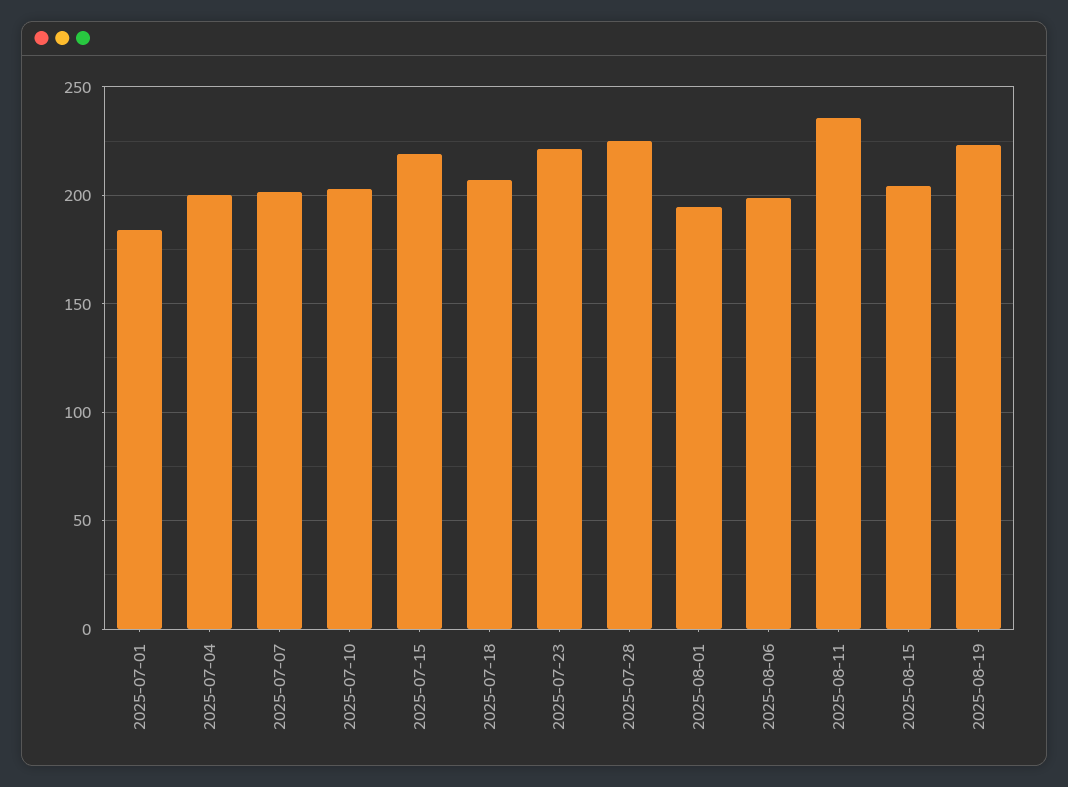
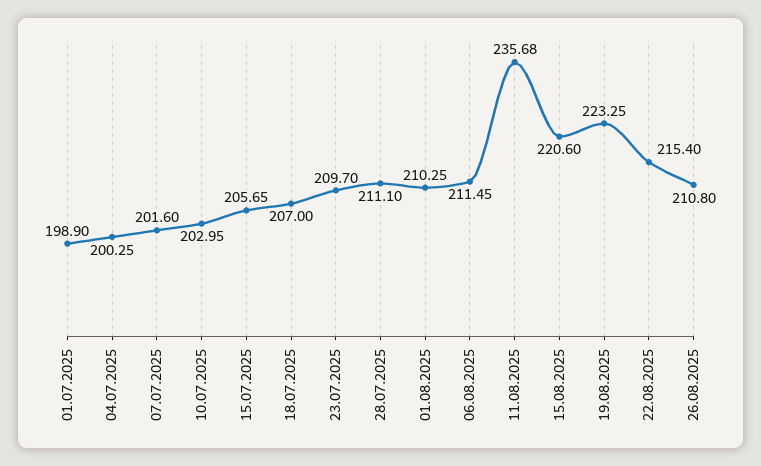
2025-07-01: 185 -> 198.9
2025-07-15: 220 -> 205.65
2025-07-23: 220 -> 209.7
2025-07-28: 225 -> 211.1
2025-08-01: 195 -> 210.25
2025-08-06: 200 -> 211.45
2025-08-15: 205 -> 220.6
22.08.2025: none -> 215.4
26.08.2025: none -> 210.8

